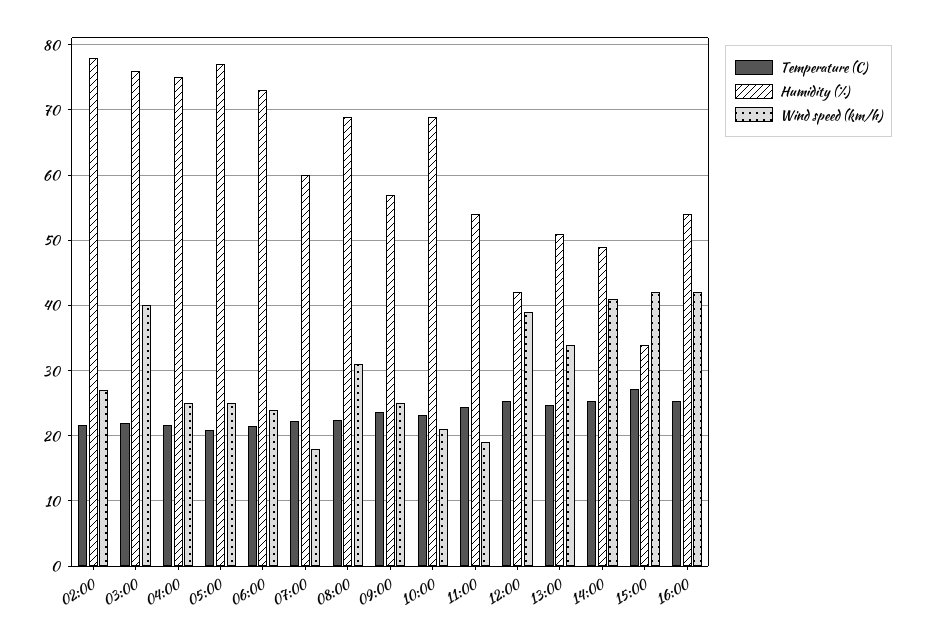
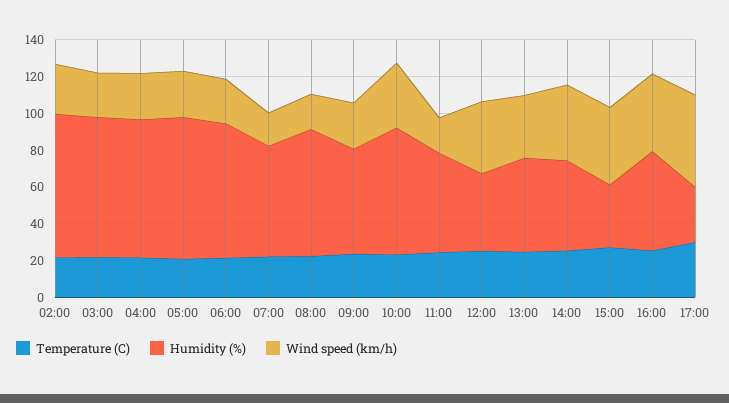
Wind speed (km/h), 03:00: 40 -> 25
Wind speed (km/h), 08:00: 31 -> 20
Wind speed (km/h), 10:00: 21 -> 35
Temperature (C), 17:00: none -> 30
Humidity (%), 17:00: none -> 30
Wind speed (km/h), 17:00: none -> 50

